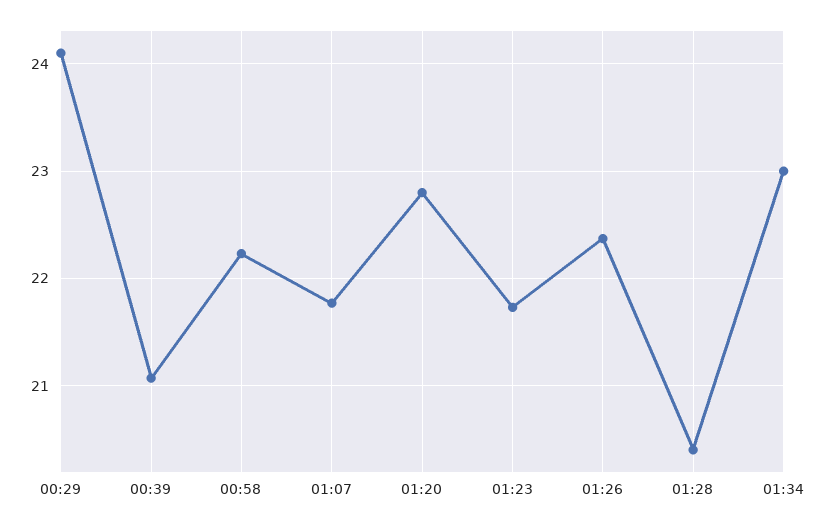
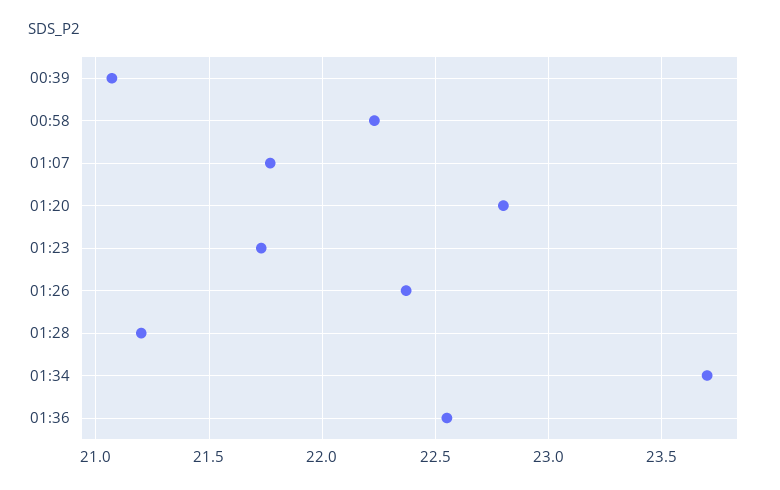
00:29: 24.1 -> none
01:28: 20.4 -> 21.2
01:34: 23 -> 23.7
01:36: none -> 22.55

